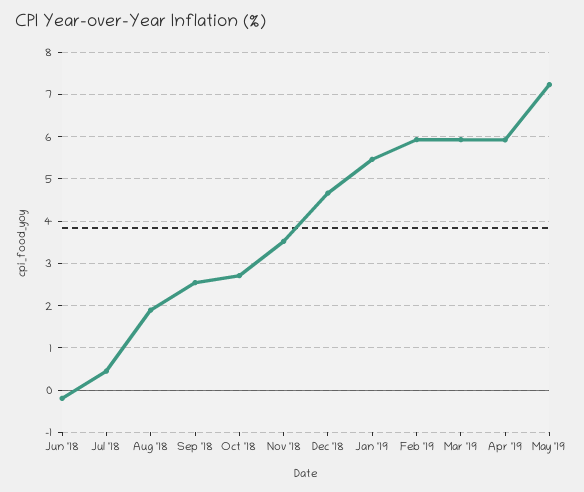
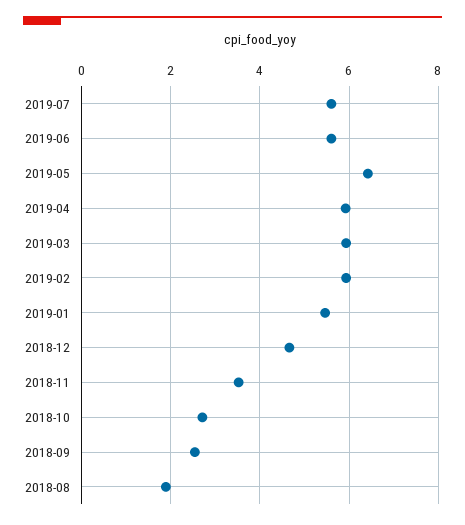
Jun '18: -0.2 -> none
Jul '18: 0.4 -> none
May '19: 7.2 -> 6.4
2019-07: none -> 5.6
2019-06: none -> 5.6

